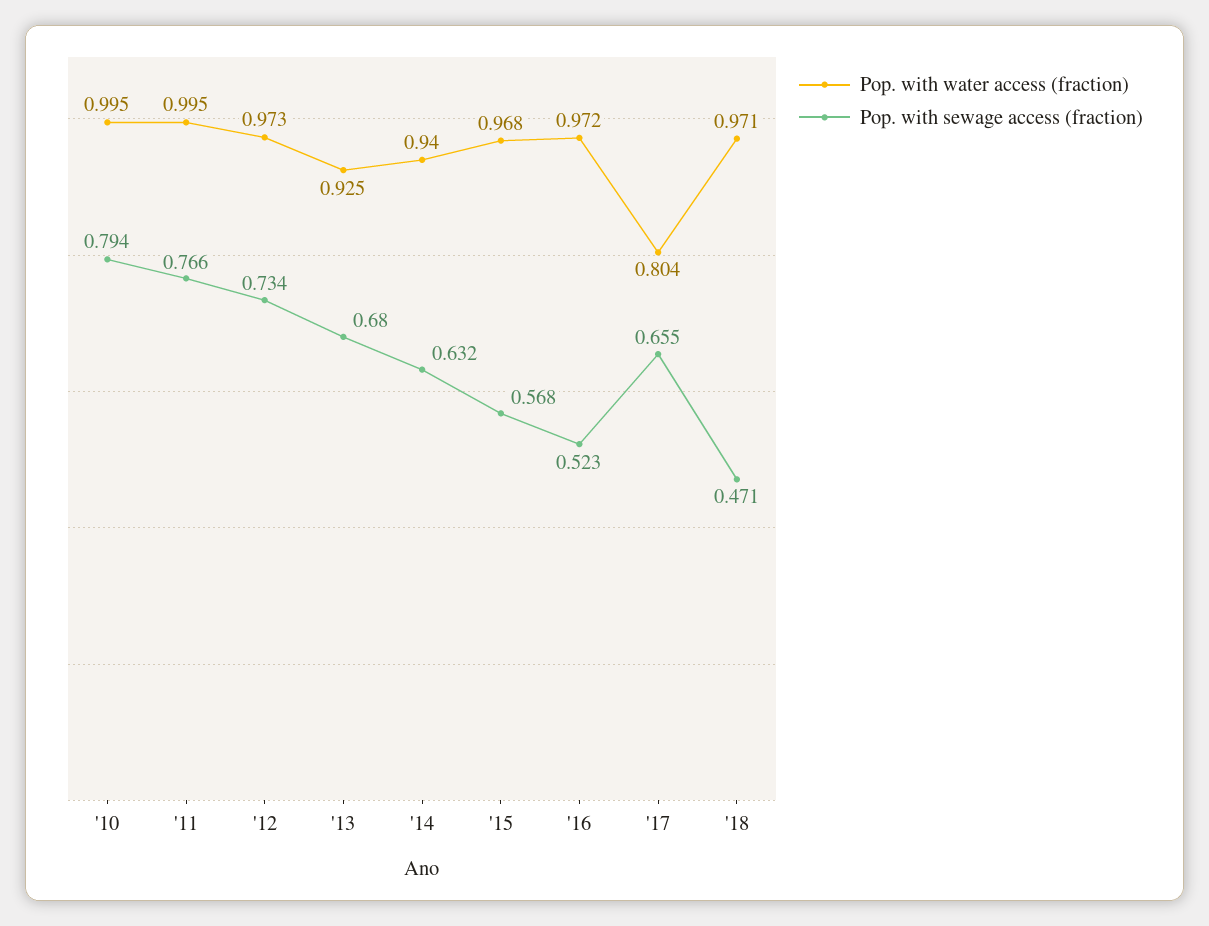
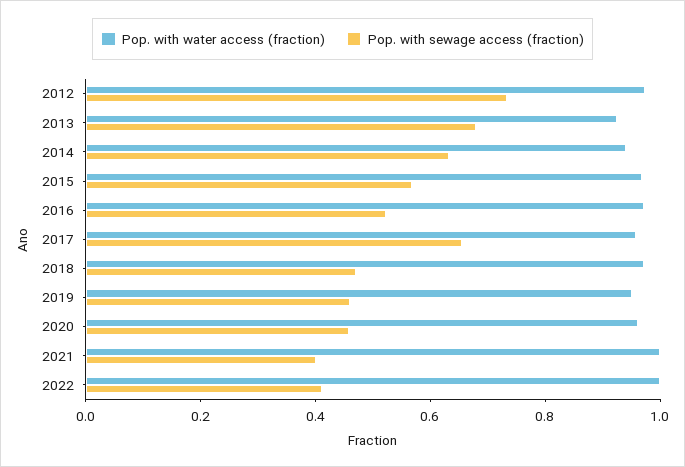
Pop. with water access (fraction), '10: 0.995 -> none
Pop. with sewage access (fraction), '10: 0.794 -> none
Pop. with water access (fraction), '11: 0.995 -> none
Pop. with sewage access (fraction), '11: 0.766 -> none
Pop. with water access (fraction), '17: 0.804 -> 0.95
Pop. with water access (fraction), 2019: none -> 0.95
Pop. with sewage access (fraction), 2019: none -> 0.45
Pop. with water access (fraction), 2020: none -> 0.95
Pop. with sewage access (fraction), 2020: none -> 0.45
Pop. with water access (fraction), 2021: none -> 1
Pop. with sewage access (fraction), 2021: none -> 0.4
Pop. with water access (fraction), 2022: none -> 1
Pop. with sewage access (fraction), 2022: none -> 0.4

